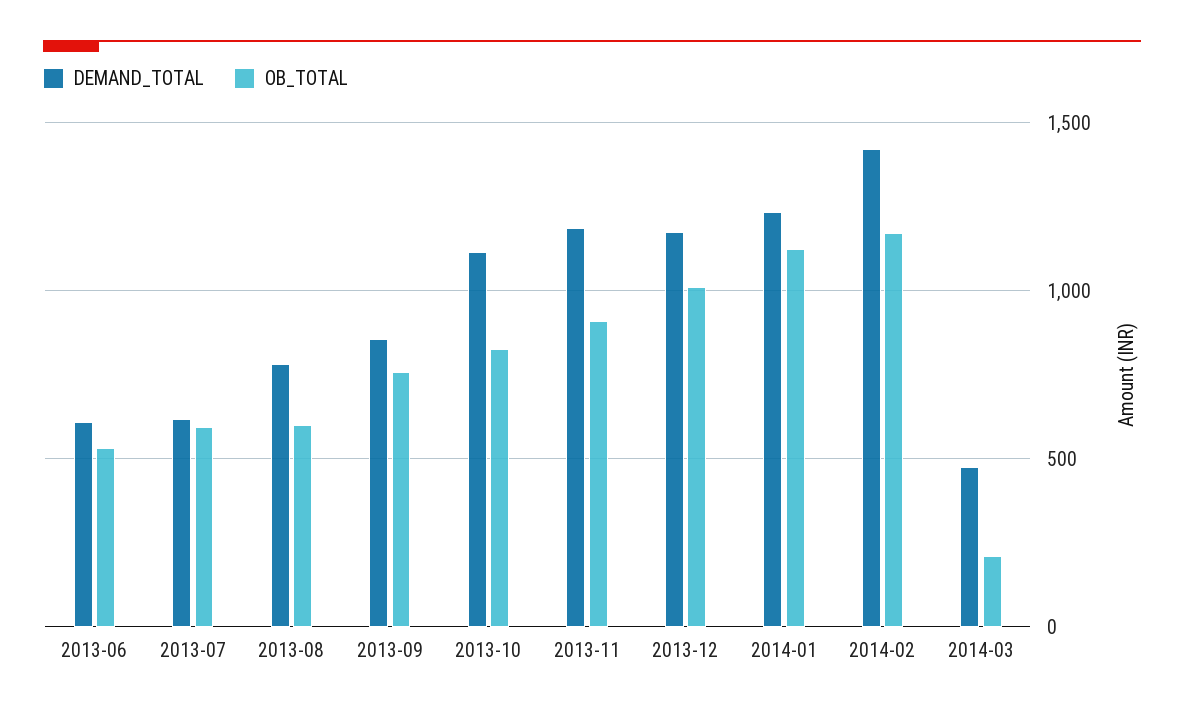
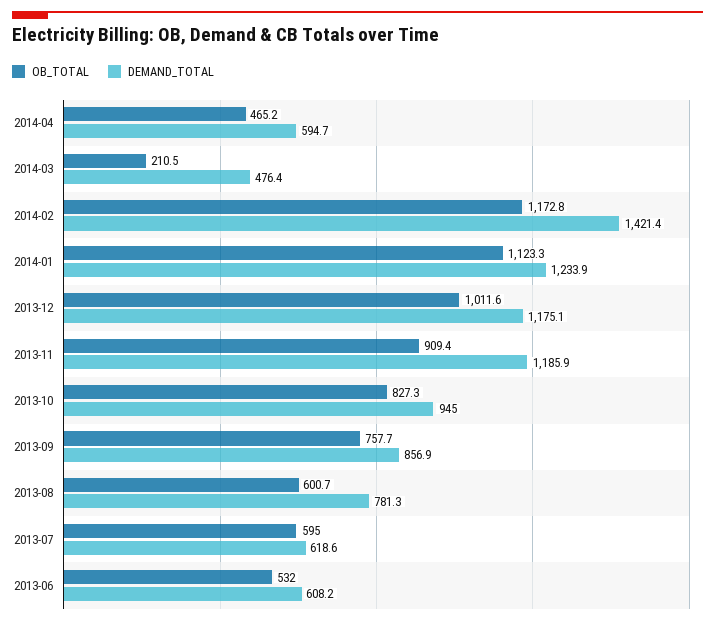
DEMAND_TOTAL, 2013-10: 1100 -> 945
OB_TOTAL, 2014-04: none -> 465.2
DEMAND_TOTAL, 2014-04: none -> 594.7

